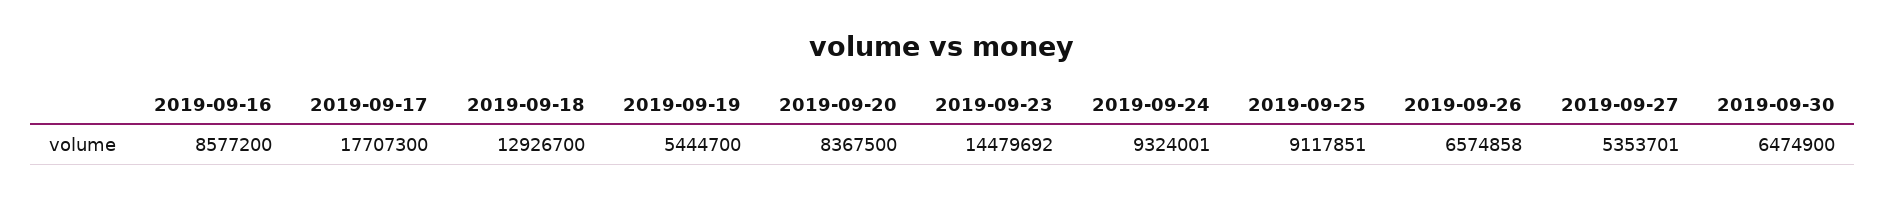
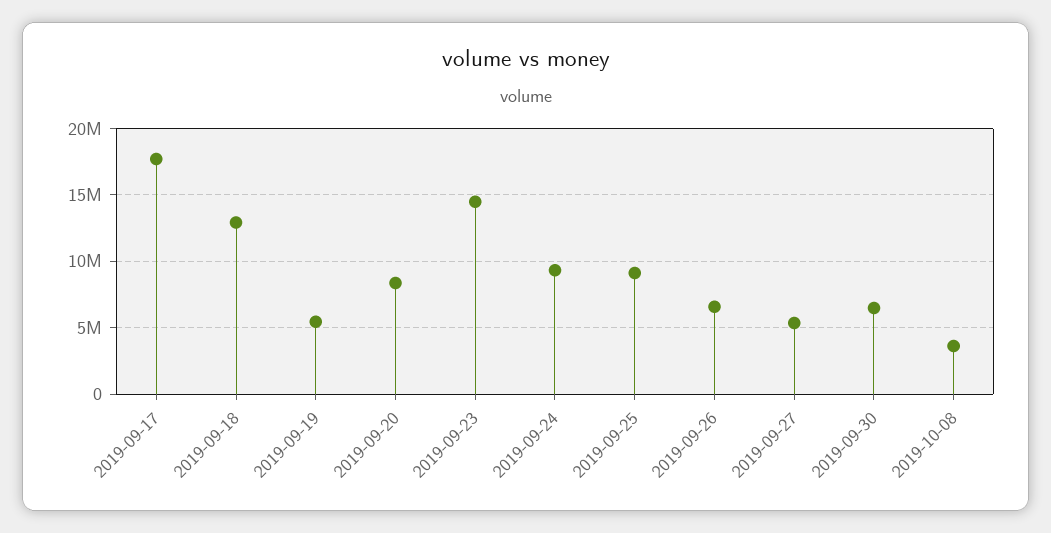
2019-09-16: 8577200 -> none
2019-10-08: none -> 3500000

